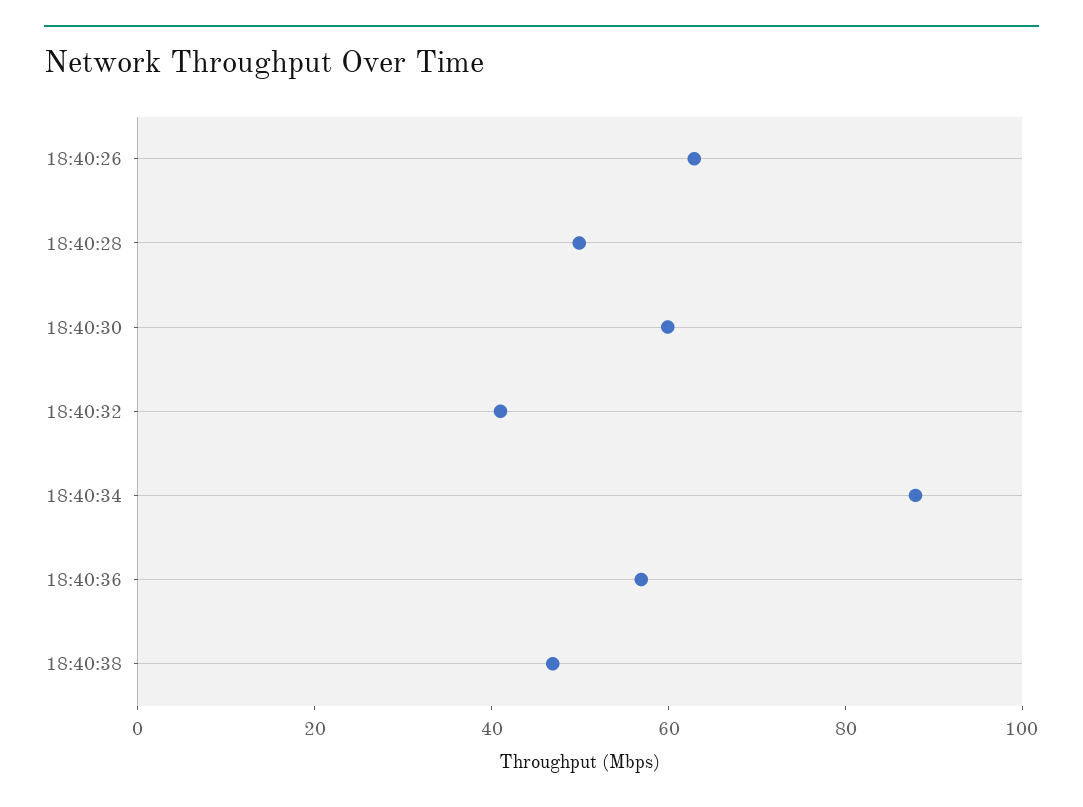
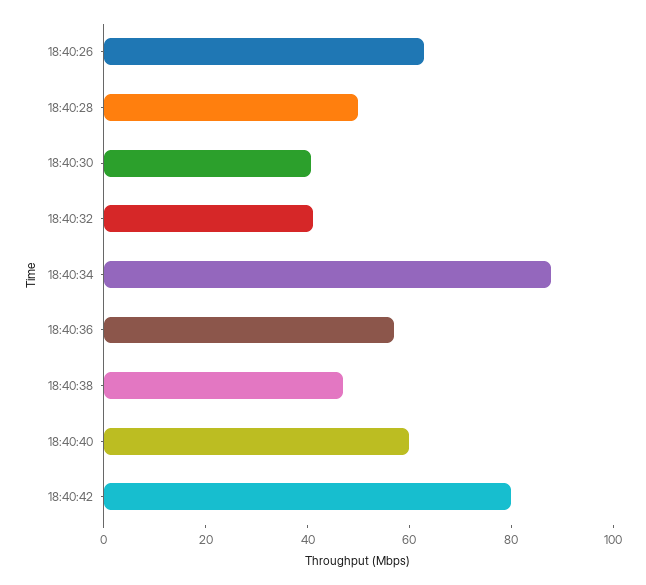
18:40:30: 60 -> 40
18:40:40: none -> 60
18:40:42: none -> 80

